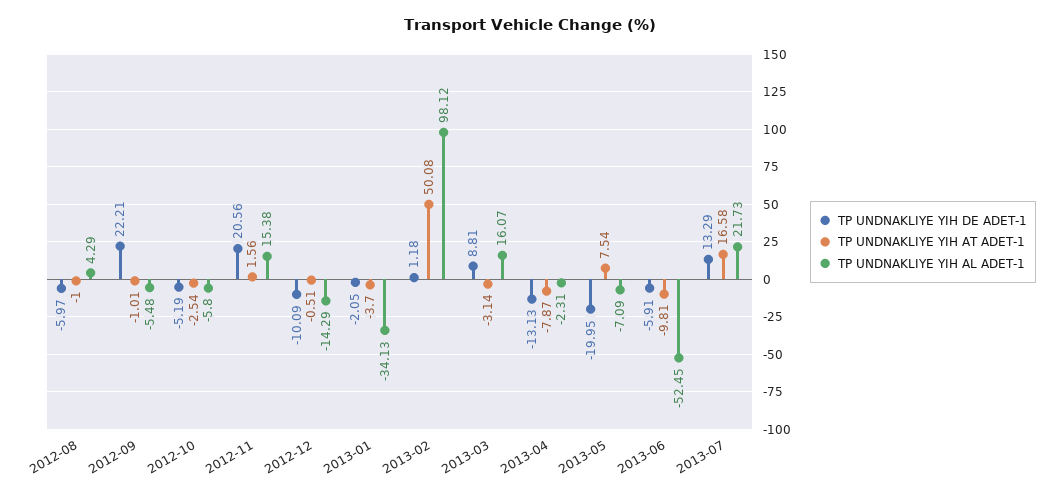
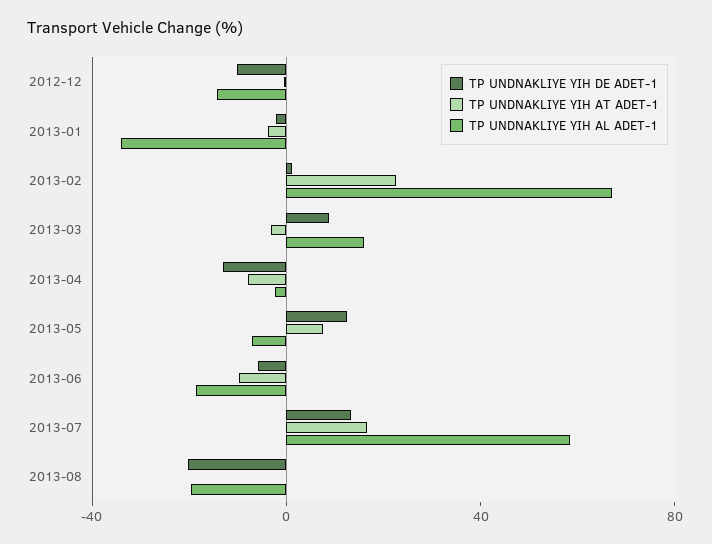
TP UNDNAKLIYE YIH DE ADET-1, 2012-08: -5.97 -> none
TP UNDNAKLIYE YIH AT ADET-1, 2012-08: -1 -> none
TP UNDNAKLIYE YIH AL ADET-1, 2012-08: 4.29 -> none
TP UNDNAKLIYE YIH DE ADET-1, 2012-09: 22.21 -> none
TP UNDNAKLIYE YIH AT ADET-1, 2012-09: -1.01 -> none
TP UNDNAKLIYE YIH AL ADET-1, 2012-09: -5.48 -> none
TP UNDNAKLIYE YIH DE ADET-1, 2012-10: -5.19 -> none
TP UNDNAKLIYE YIH AT ADET-1, 2012-10: -2.54 -> none
TP UNDNAKLIYE YIH AL ADET-1, 2012-10: -5.8 -> none
TP UNDNAKLIYE YIH DE ADET-1, 2012-11: 20.56 -> none
TP UNDNAKLIYE YIH AT ADET-1, 2012-11: 1.56 -> none
TP UNDNAKLIYE YIH AL ADET-1, 2012-11: 15.38 -> none
TP UNDNAKLIYE YIH AT ADET-1, 2013-02: 50.08 -> 20
TP UNDNAKLIYE YIH AL ADET-1, 2013-02: 98.12 -> 70
TP UNDNAKLIYE YIH DE ADET-1, 2013-05: -19.95 -> 10
TP UNDNAKLIYE YIH AL ADET-1, 2013-06: -52.45 -> -20
TP UNDNAKLIYE YIH AL ADET-1, 2013-07: 21.73 -> 60
TP UNDNAKLIYE YIH DE ADET-1, 2013-08: none -> -20
TP UNDNAKLIYE YIH AT ADET-1, 2013-08: none -> 0
TP UNDNAKLIYE YIH AL ADET-1, 2013-08: none -> -20

